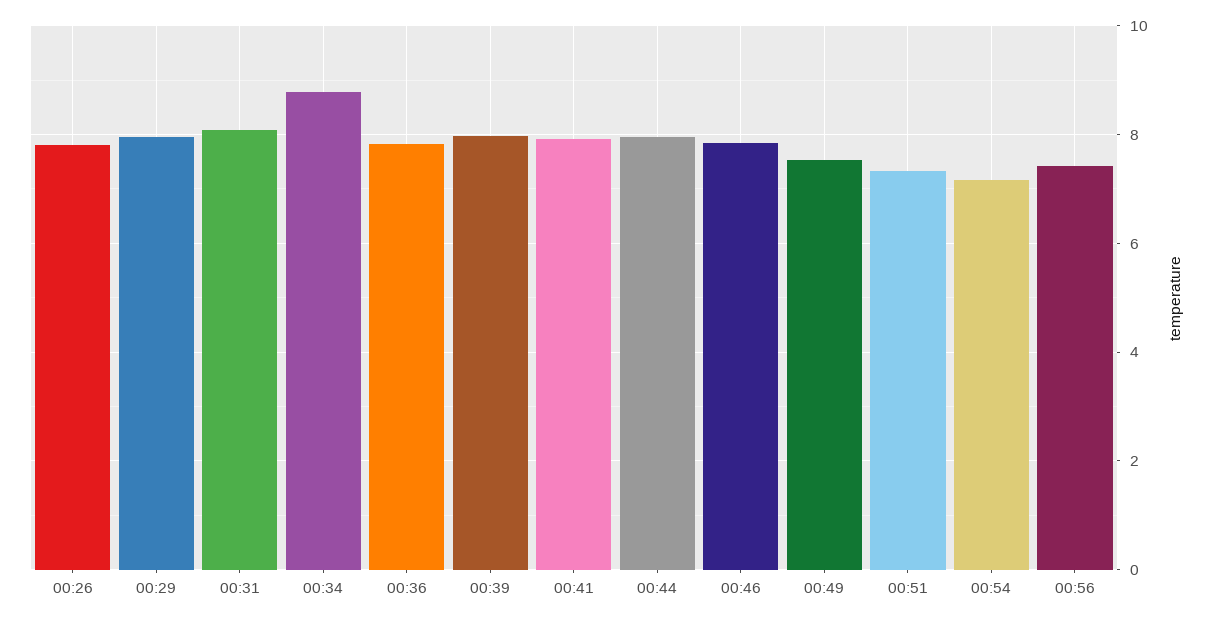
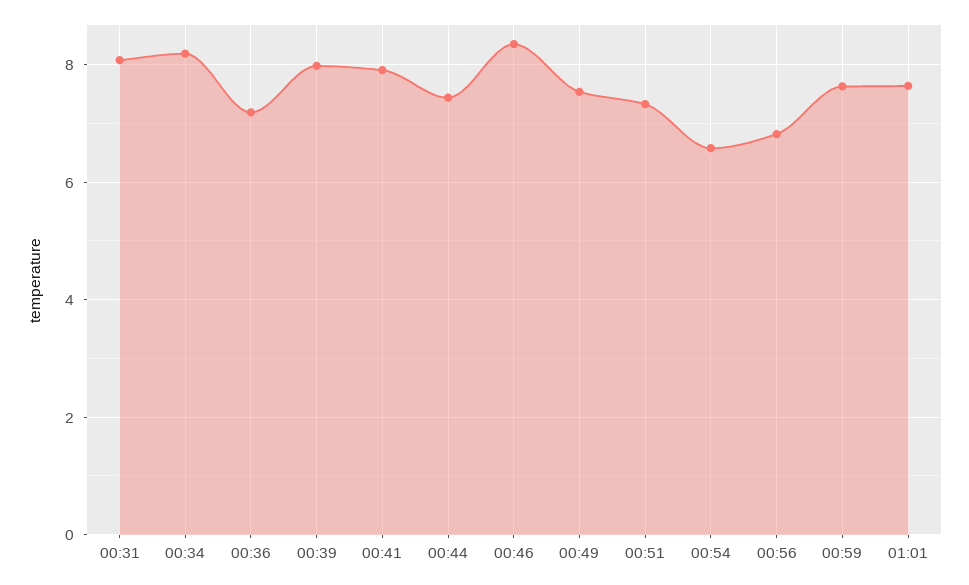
00:26: 7.8 -> none
00:29: 8 -> none
00:34: 8.8 -> 8.2
00:36: 7.8 -> 7.2
00:44: 8 -> 7.4
00:46: 7.8 -> 8.4
00:54: 7.2 -> 6.6
00:56: 7.4 -> 6.8
00:59: none -> 7.6
01:01: none -> 7.6

